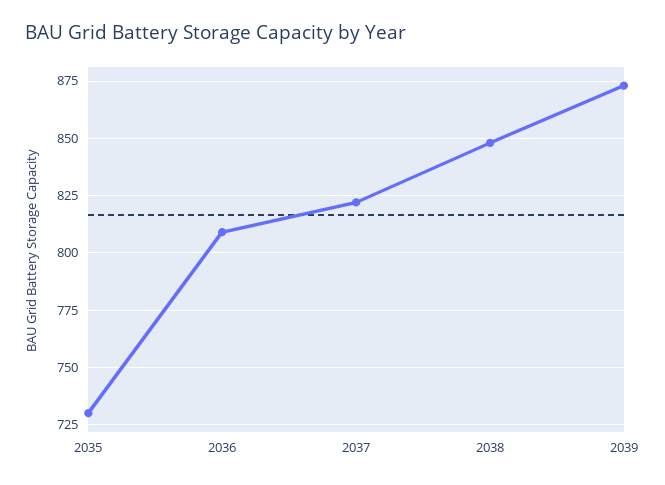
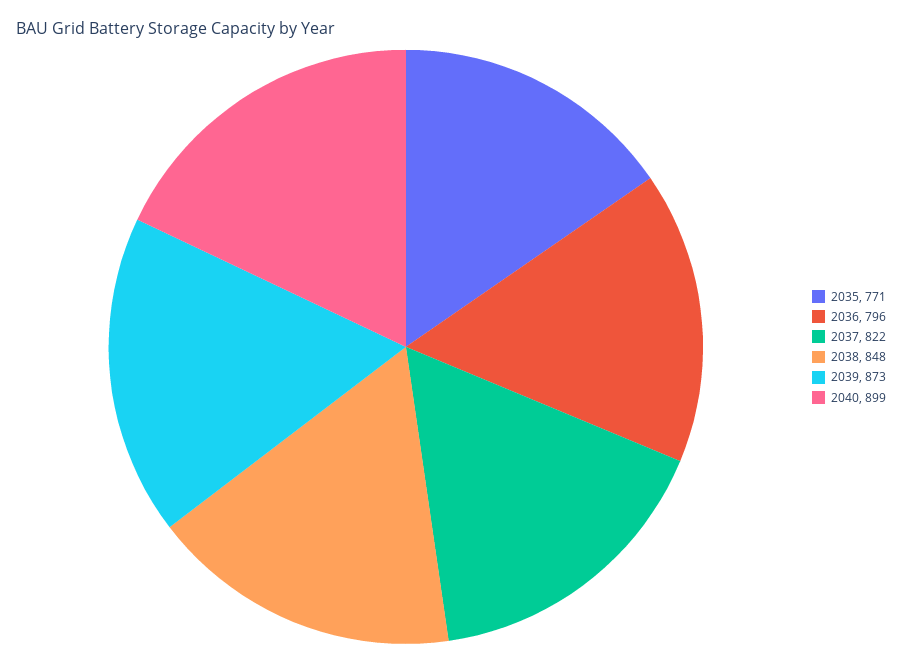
2035: 730 -> 771
2036: 810 -> 796
2040: none -> 899

